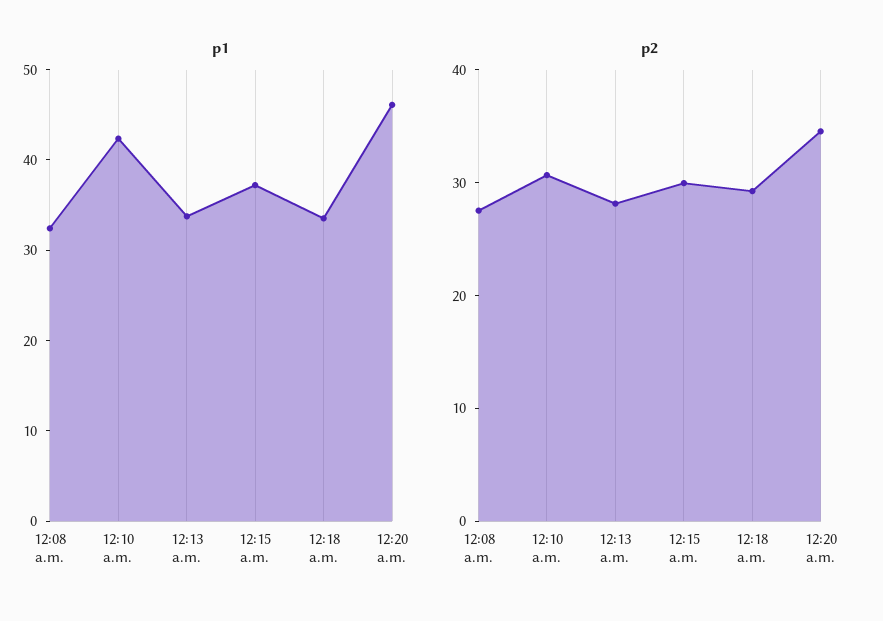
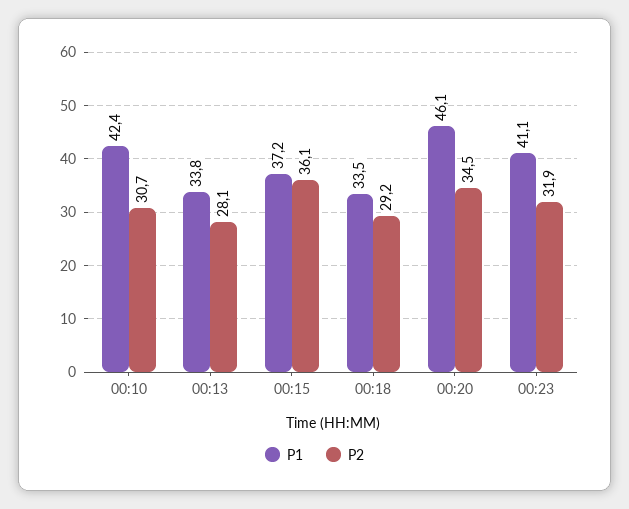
p1, 12:08 a.m.: 32 -> none
p2, 12:08 a.m.: 28 -> none
p2, 12:15 a.m.: 30 -> 36.1
p1, 00:23: none -> 41.1
p2, 00:23: none -> 31.9

